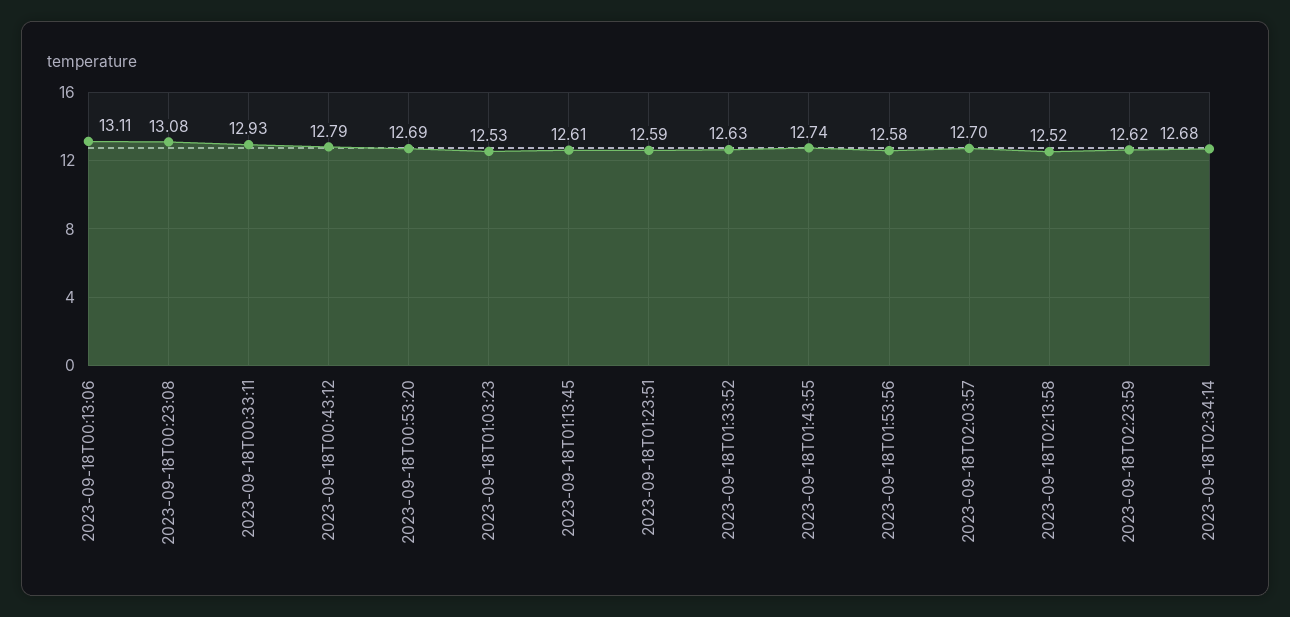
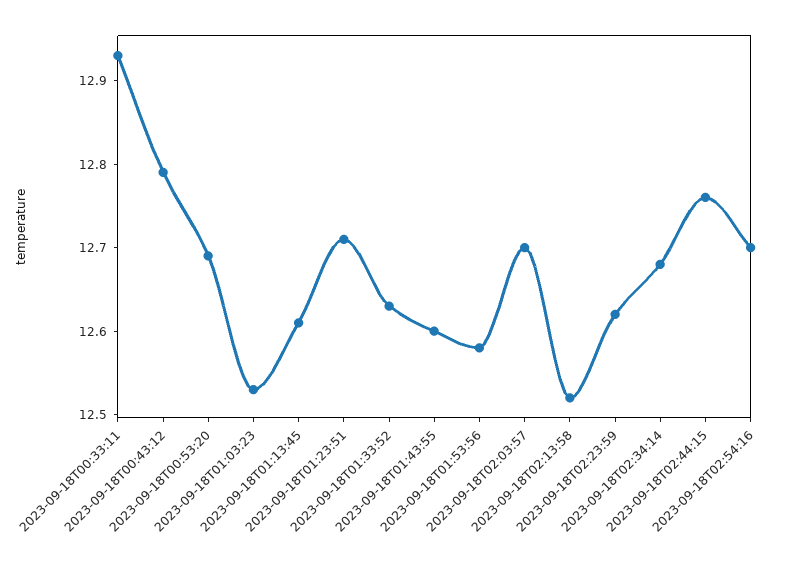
2023-09-18T00:13:06: 13.11 -> none
2023-09-18T00:23:08: 13.08 -> none
2023-09-18T01:23:51: 12.59 -> 12.71
2023-09-18T01:43:55: 12.74 -> 12.6
2023-09-18T02:44:15: none -> 12.76
2023-09-18T02:54:16: none -> 12.7

